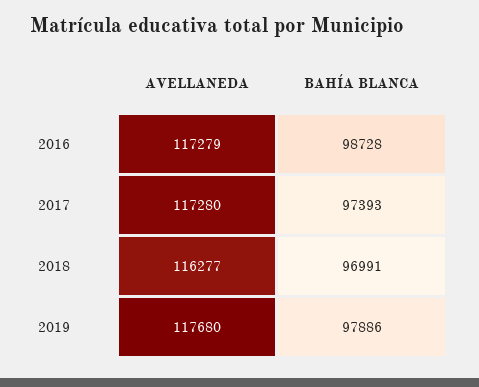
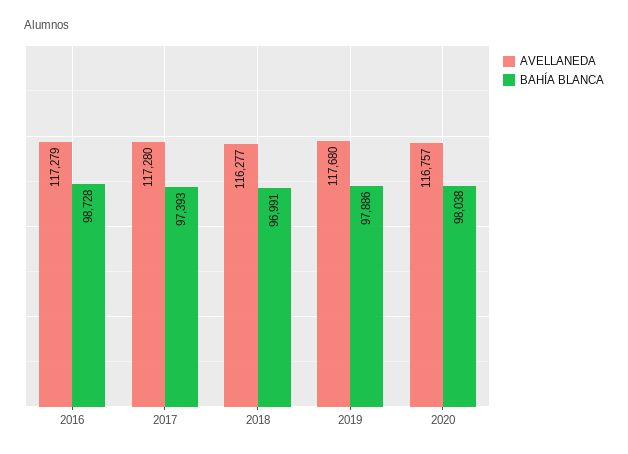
AVELLANEDA, 2020: none -> 116757
BAHÍA BLANCA, 2020: none -> 98038

